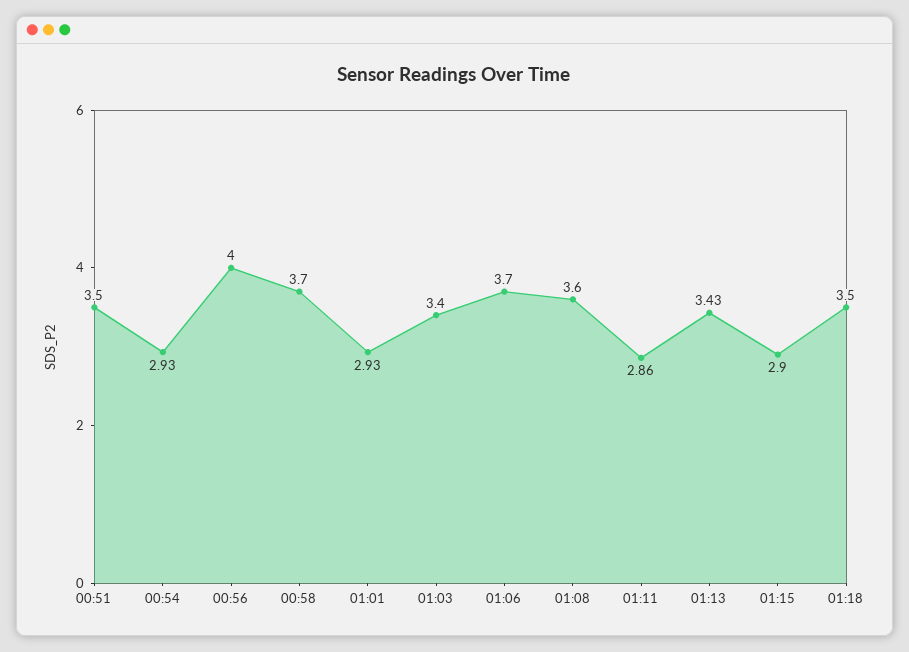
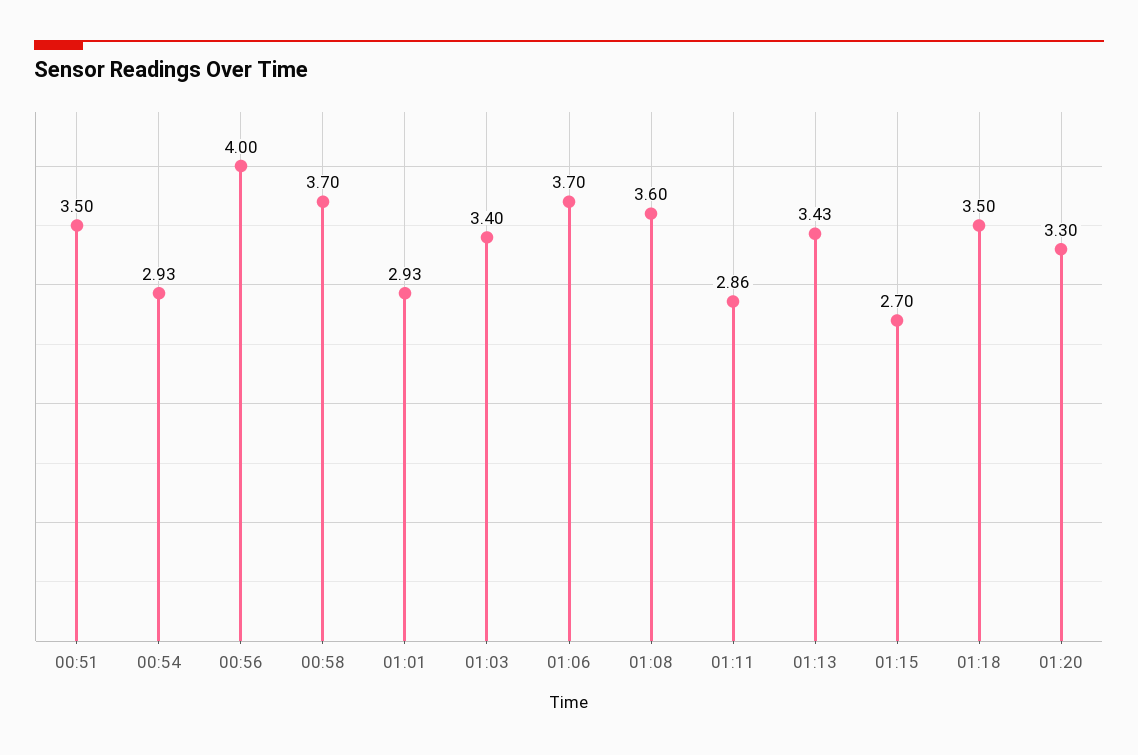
01:15: 2.9 -> 2.7
01:20: none -> 3.3

